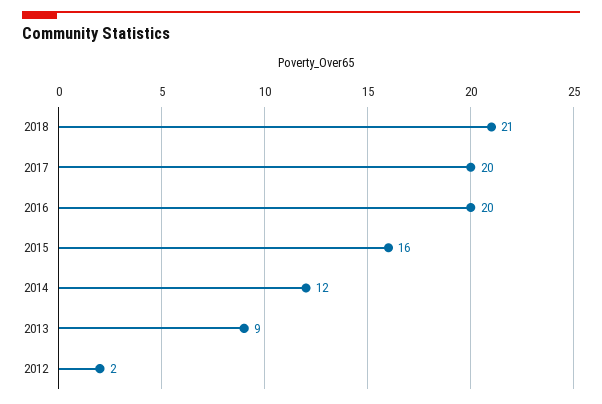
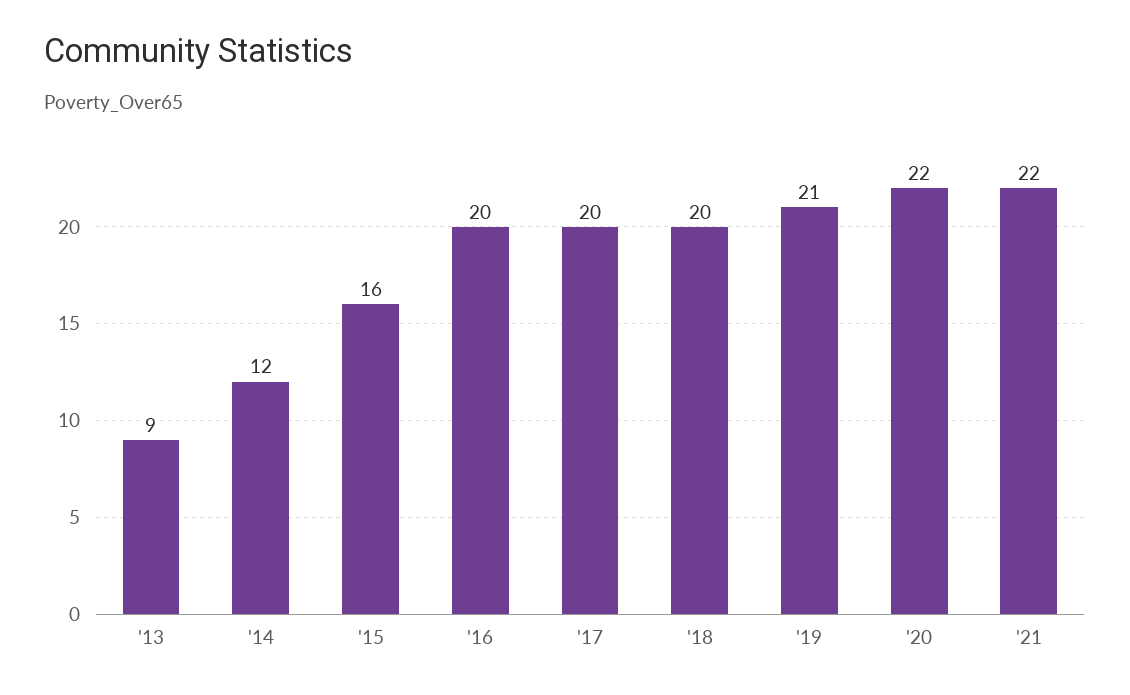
2018: 21 -> 20
2012: 2 -> none
'19: none -> 21
'20: none -> 22
'21: none -> 22

